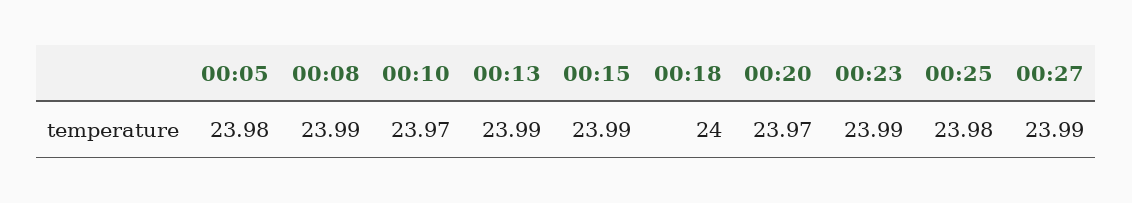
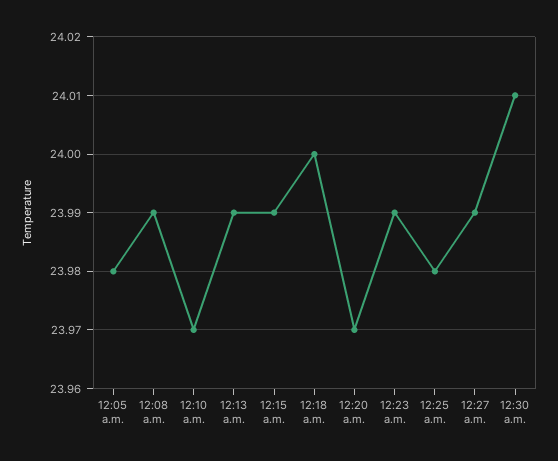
12:30 a.m.: none -> 24.01

